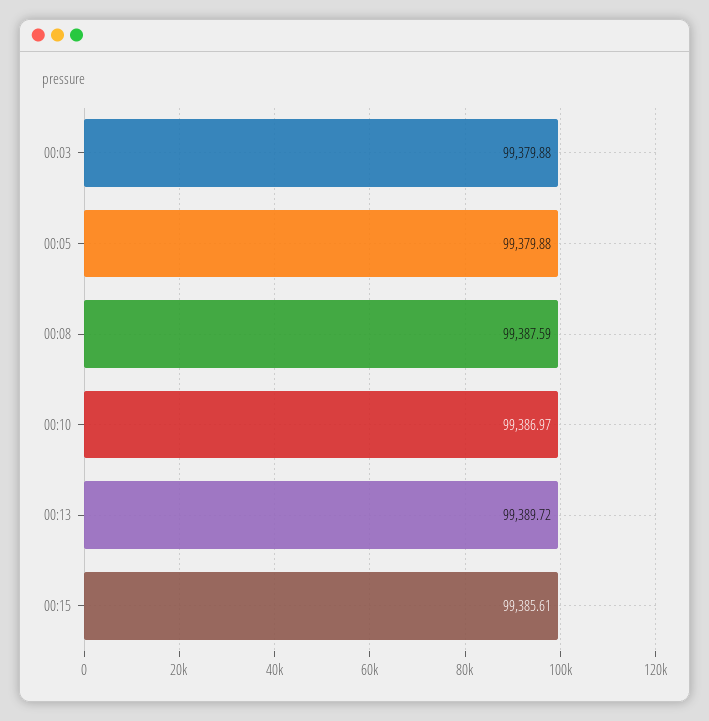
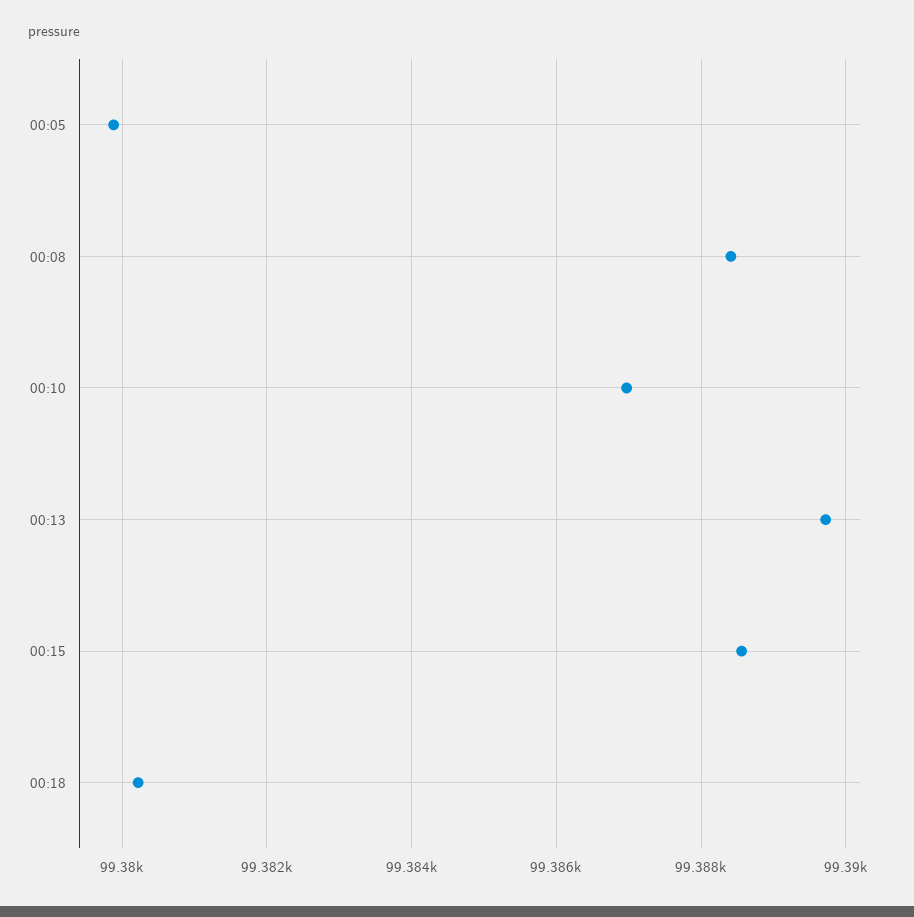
00:03: 99379.88 -> none
00:08: 99387.59 -> 99388.4
00:15: 99385.61 -> 99388.6
00:18: none -> 99380.2

